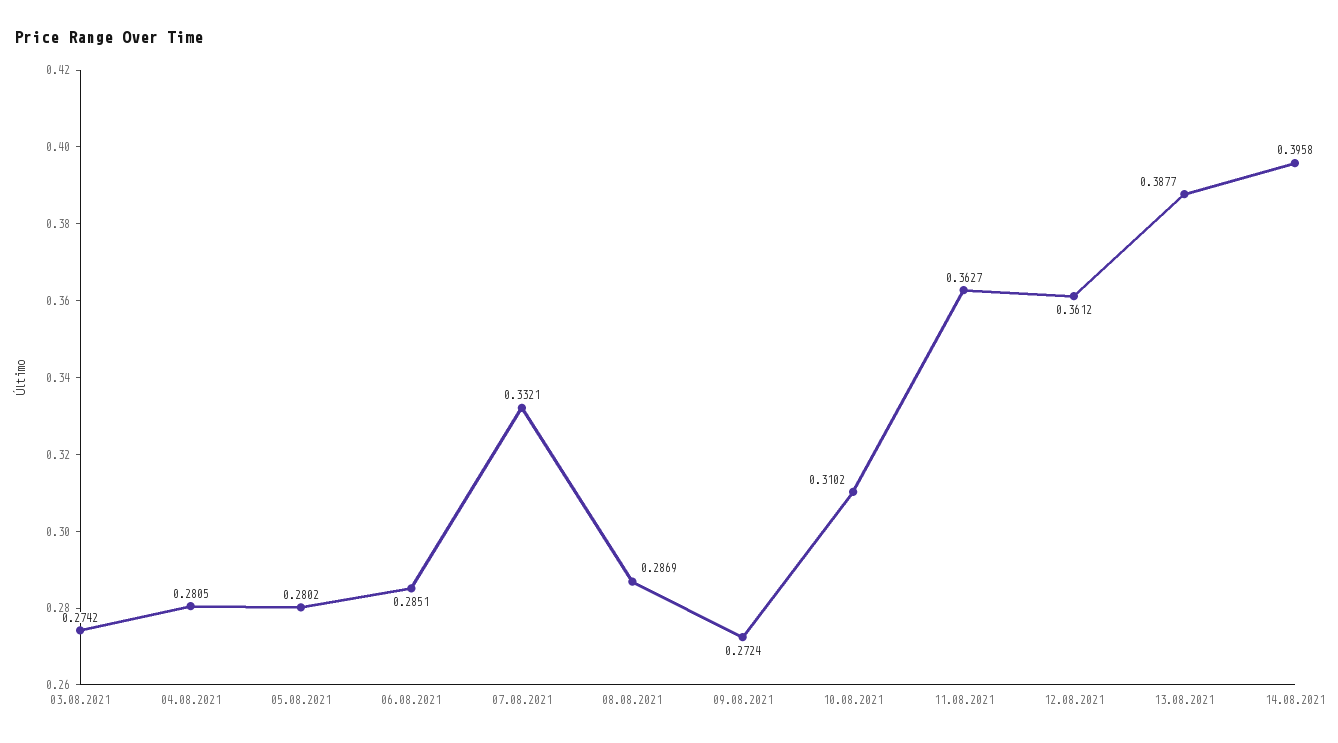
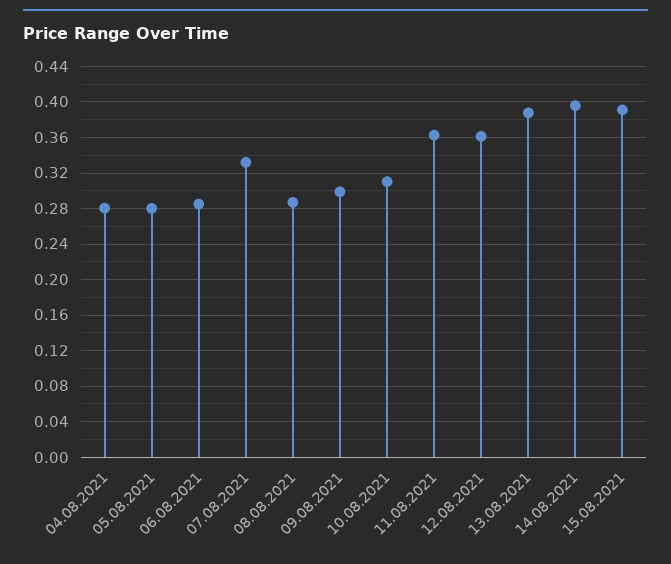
03.08.2021: 0.2742 -> none
09.08.2021: 0.2724 -> 0.3
15.08.2021: none -> 0.39

